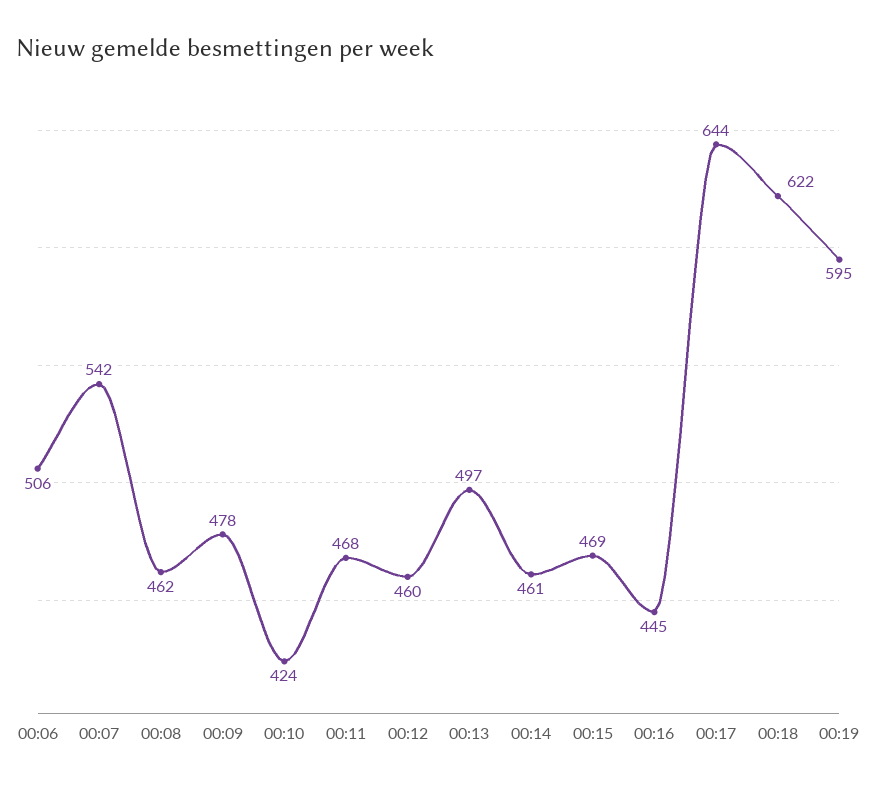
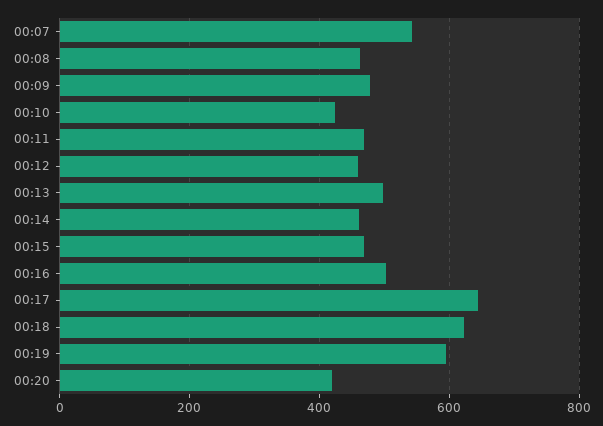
00:06: 506 -> none
00:16: 445 -> 500
00:20: none -> 420

